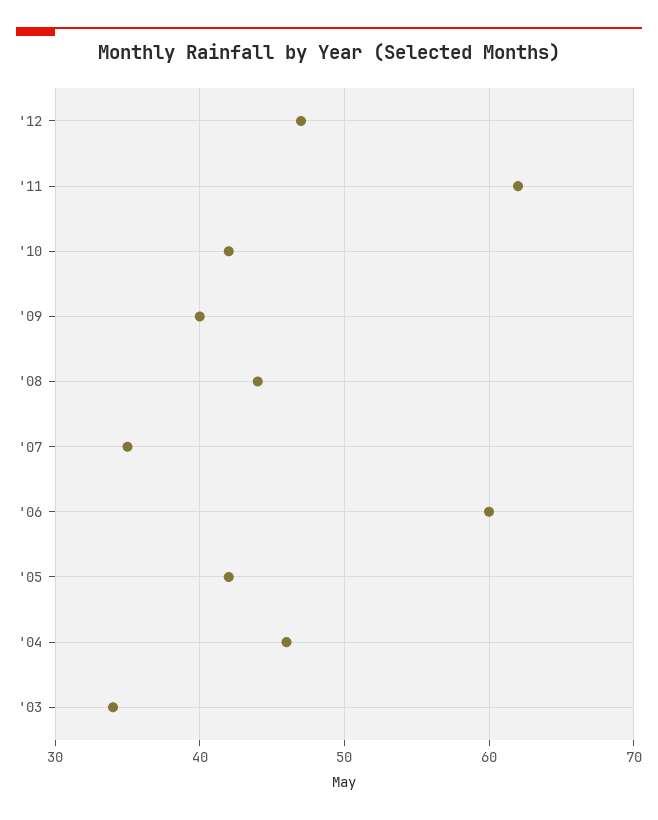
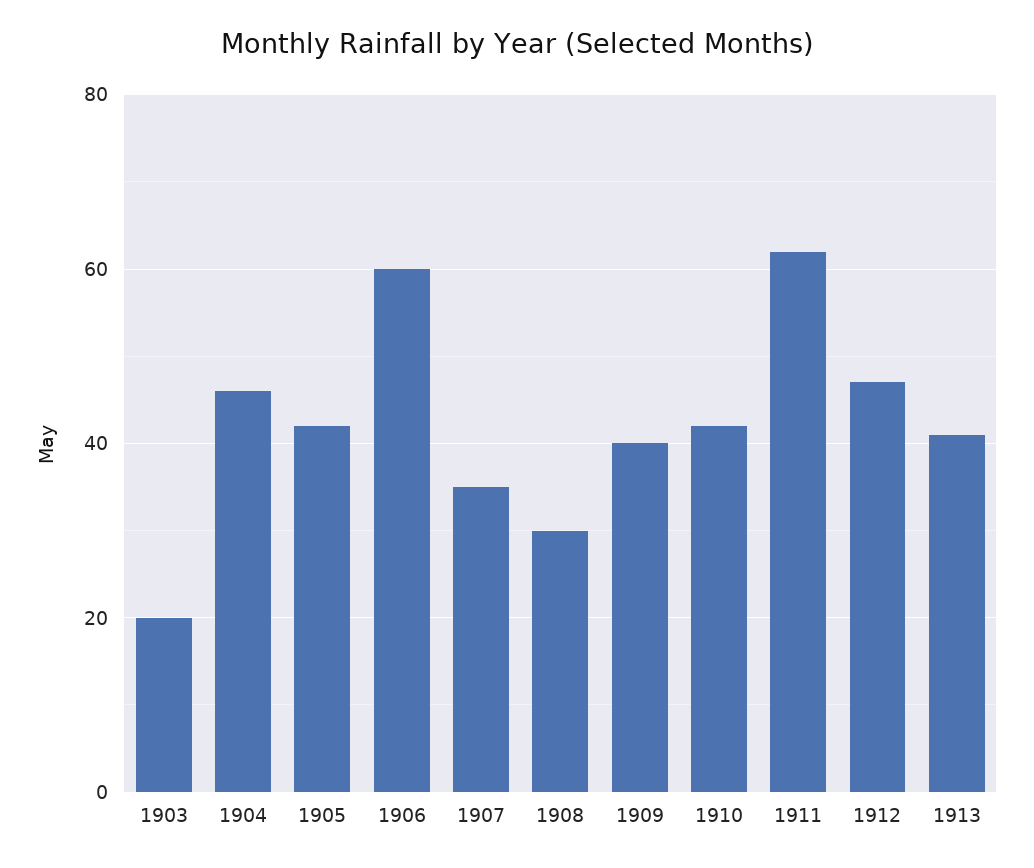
'08: 44 -> 30
'03: 34 -> 20
1913: none -> 40

